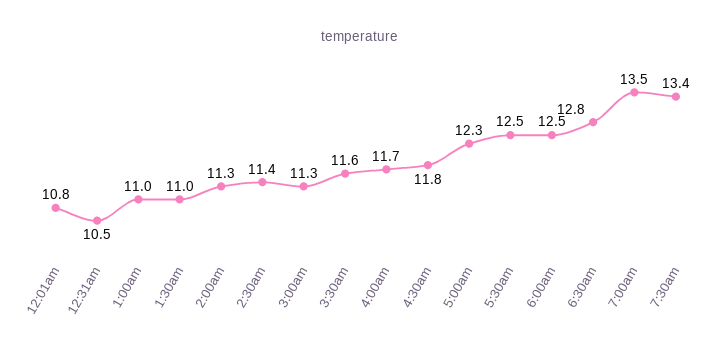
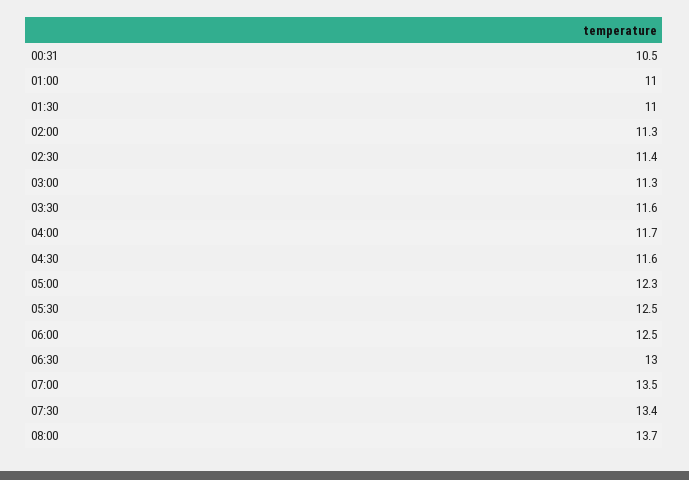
12:01am: 10.8 -> none
4:30am: 11.8 -> 11.6
6:30am: 12.8 -> 13
08:00: none -> 13.7

